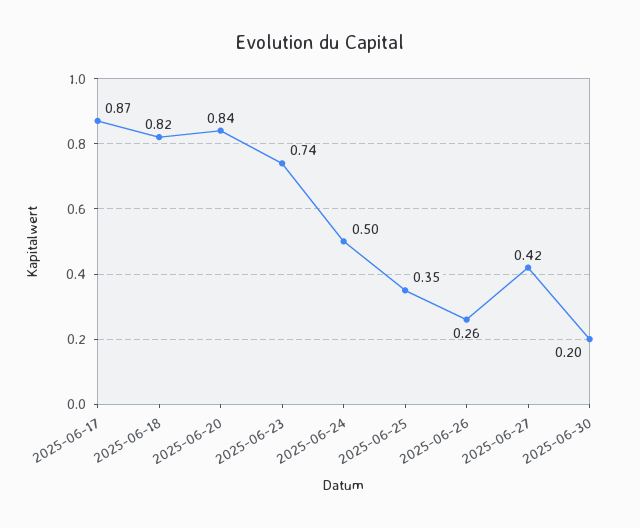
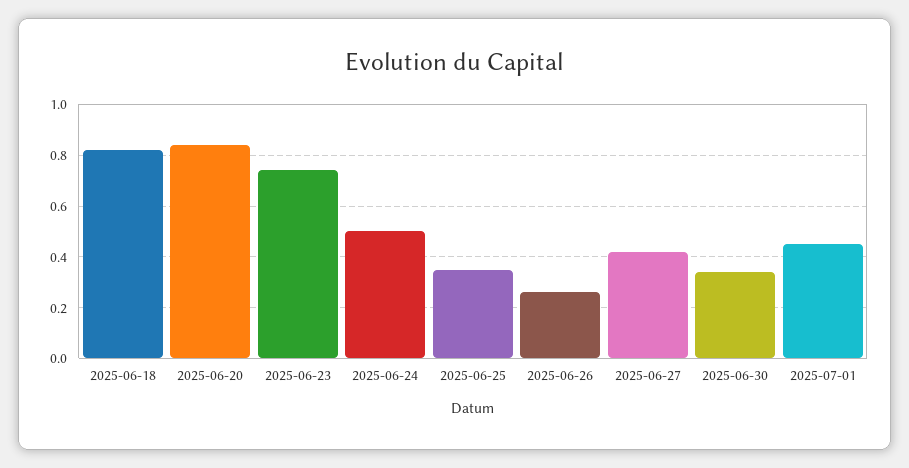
2025-06-17: 0.87 -> none
2025-06-30: 0.2 -> 0.35
2025-07-01: none -> 0.45

